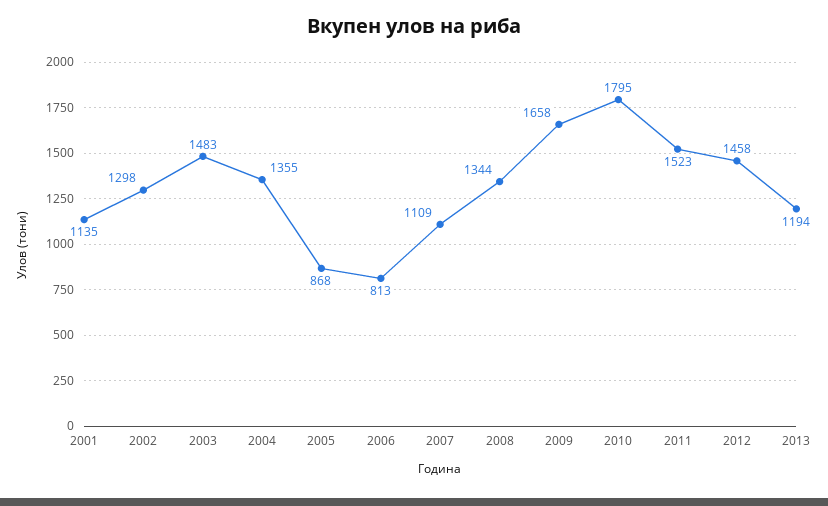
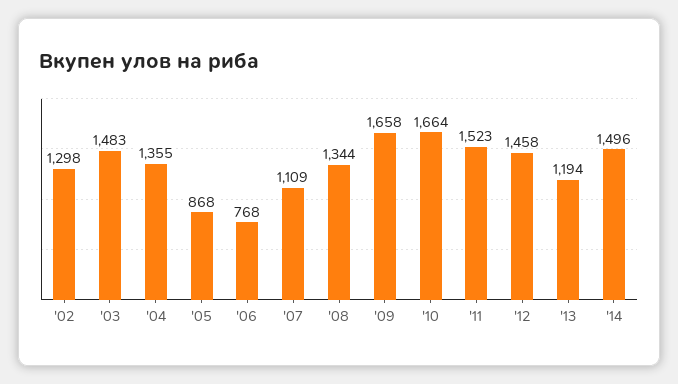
2001: 1135 -> none
2006: 813 -> 768
2010: 1795 -> 1664
'14: none -> 1496

